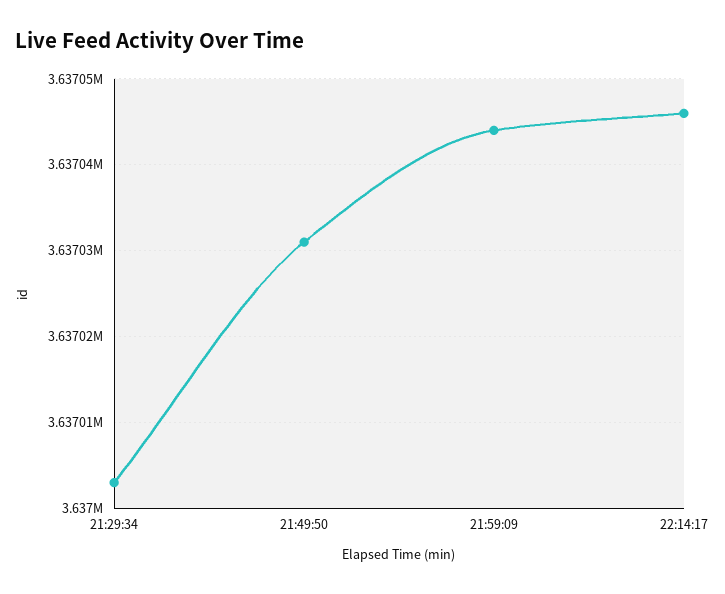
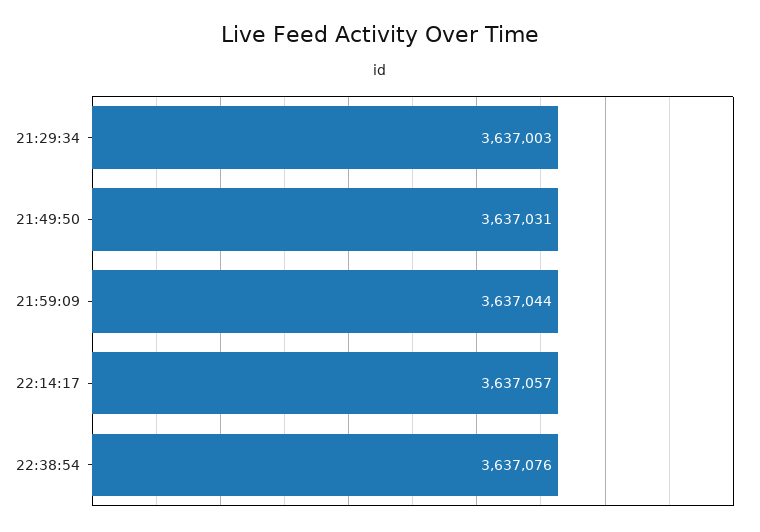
22:14:17: 3637046 -> 3637057
22:38:54: none -> 3637076

